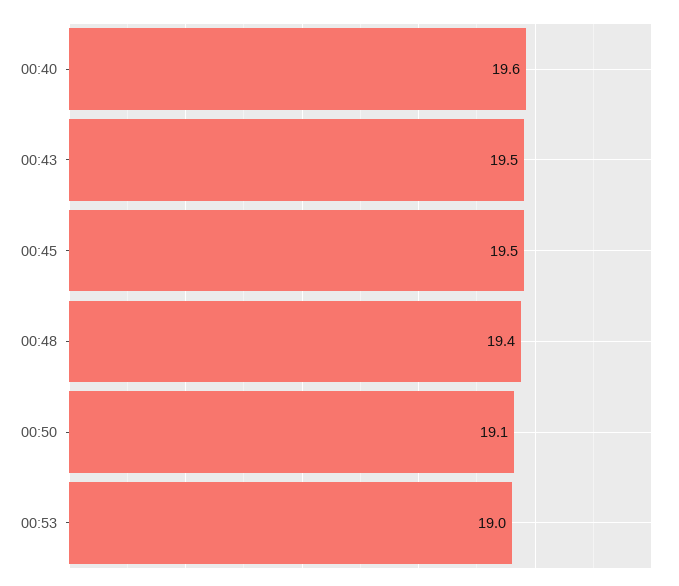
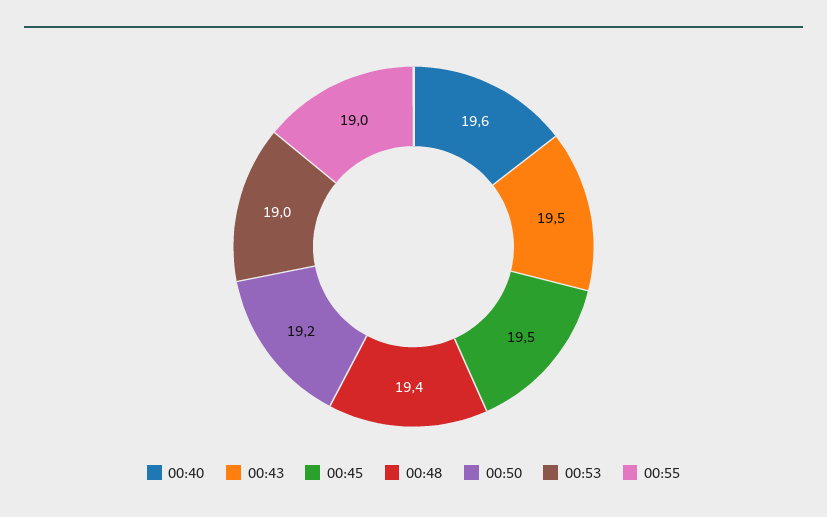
00:50: 19.1 -> 19.2
00:55: none -> 19

